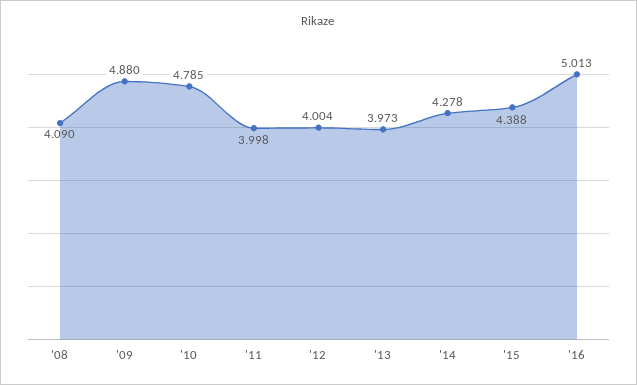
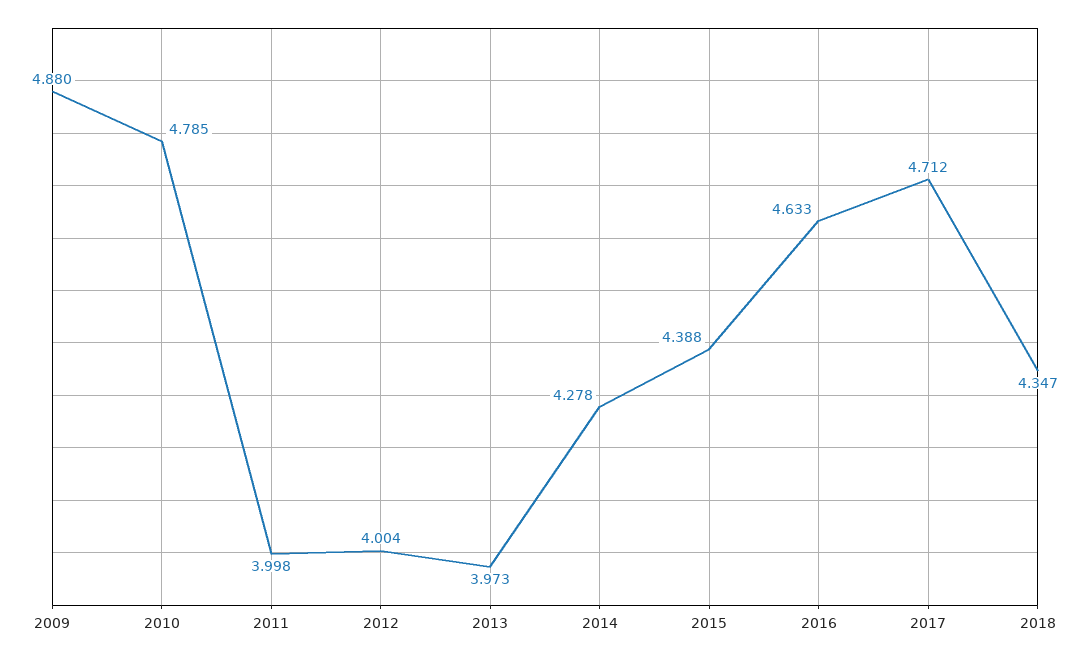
'08: 4.09 -> none
'16: 5.013 -> 4.633
2017: none -> 4.712
2018: none -> 4.347

